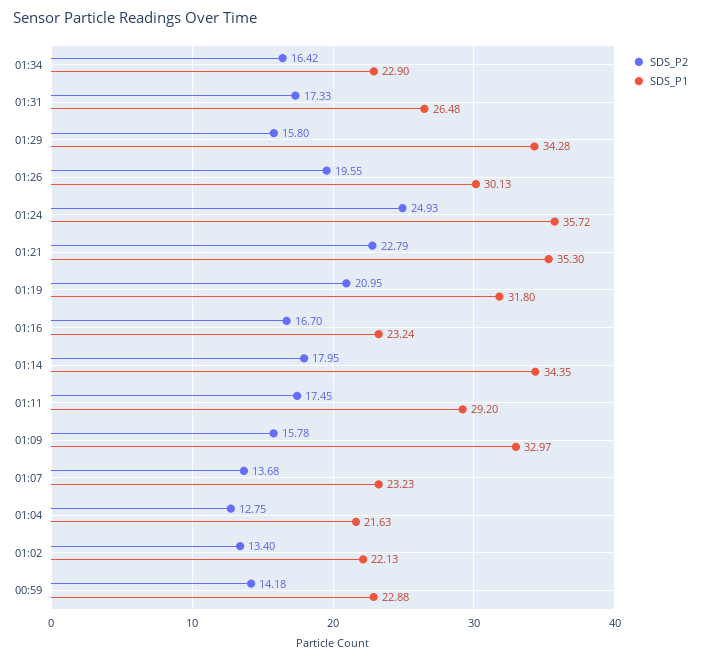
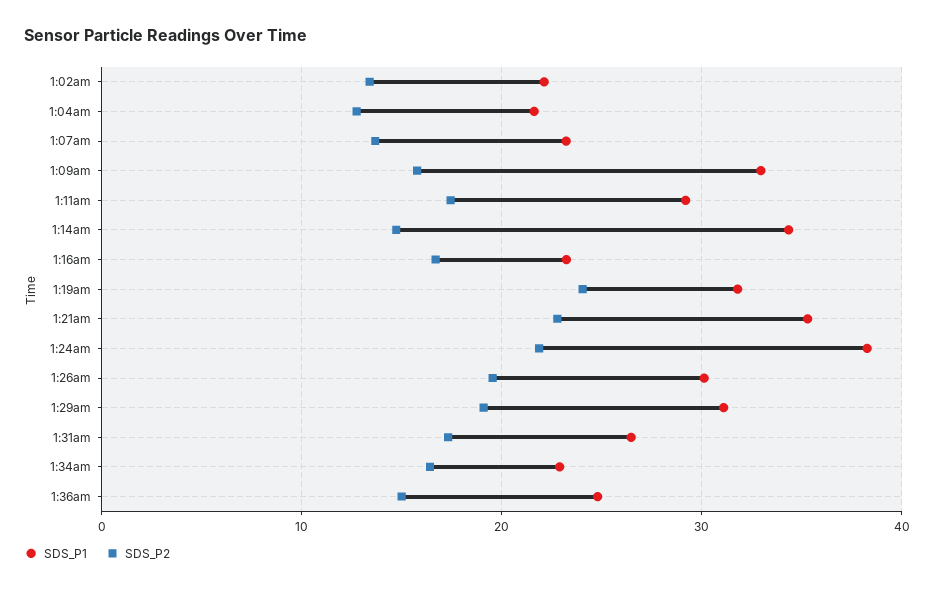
SDS_P2, 01:29: 15.8 -> 19
SDS_P1, 01:29: 34.28 -> 31
SDS_P2, 01:24: 24.93 -> 22
SDS_P1, 01:24: 35.72 -> 38
SDS_P2, 01:19: 20.95 -> 24
SDS_P2, 01:14: 17.95 -> 15
SDS_P2, 00:59: 14.18 -> none
SDS_P1, 00:59: 22.88 -> none
SDS_P1, 1:36am: none -> 25
SDS_P2, 1:36am: none -> 15

